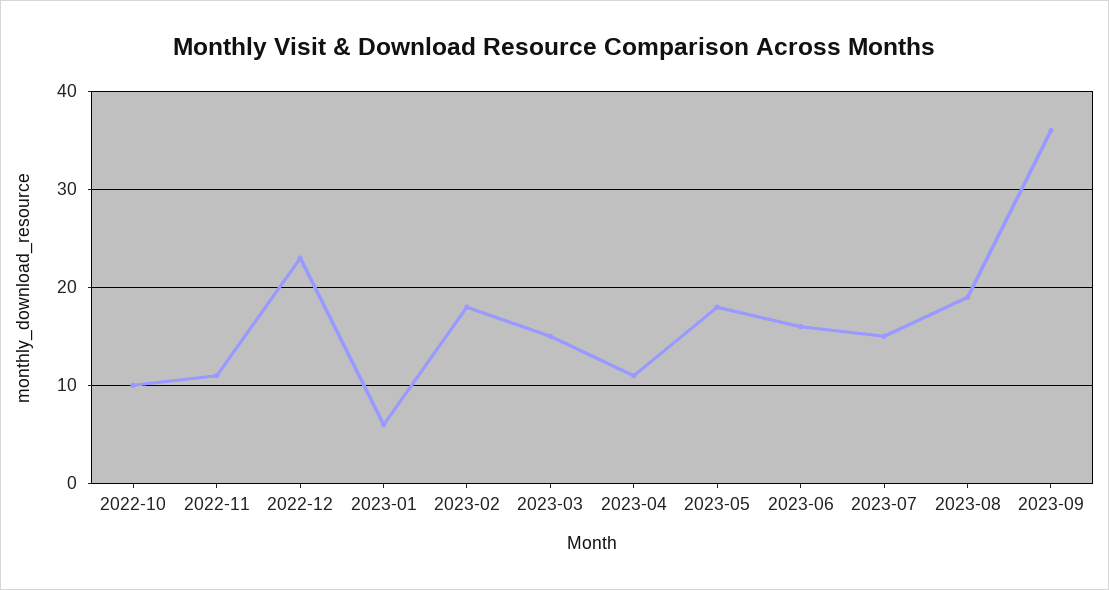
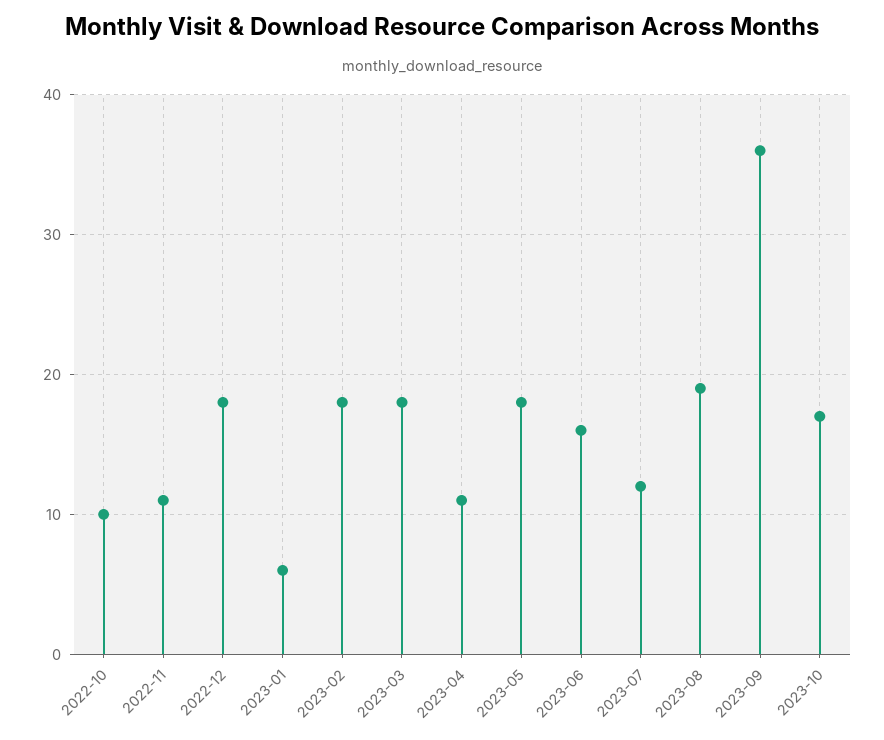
2022-12: 23 -> 18
2023-03: 15 -> 18
2023-07: 15 -> 12
2023-10: none -> 17

